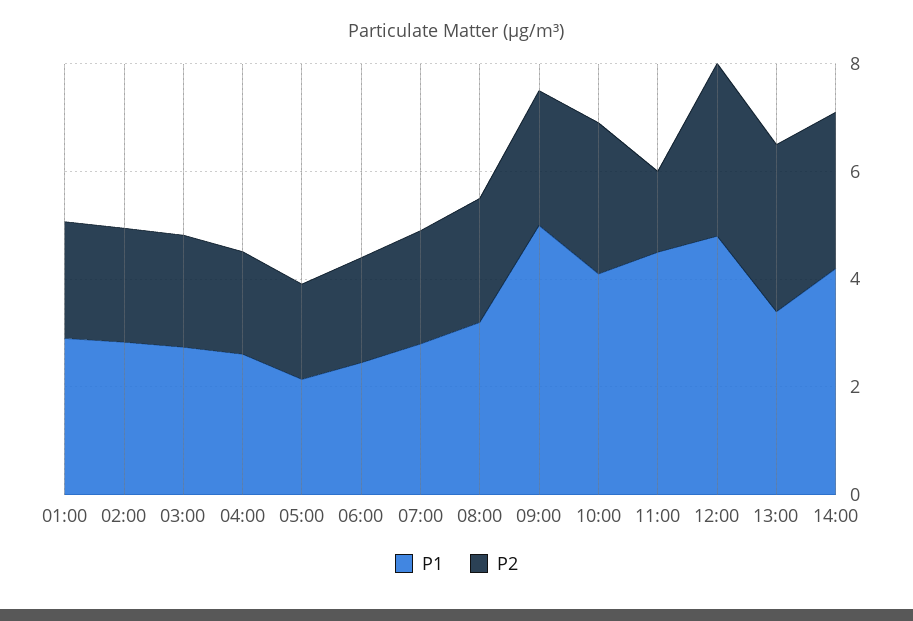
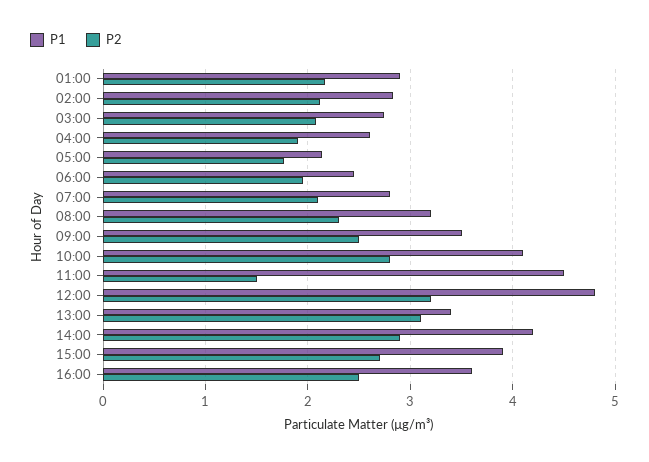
P1, 09:00: 5 -> 3.5
P1, 15:00: none -> 3.9
P2, 15:00: none -> 2.7
P1, 16:00: none -> 3.6
P2, 16:00: none -> 2.5

